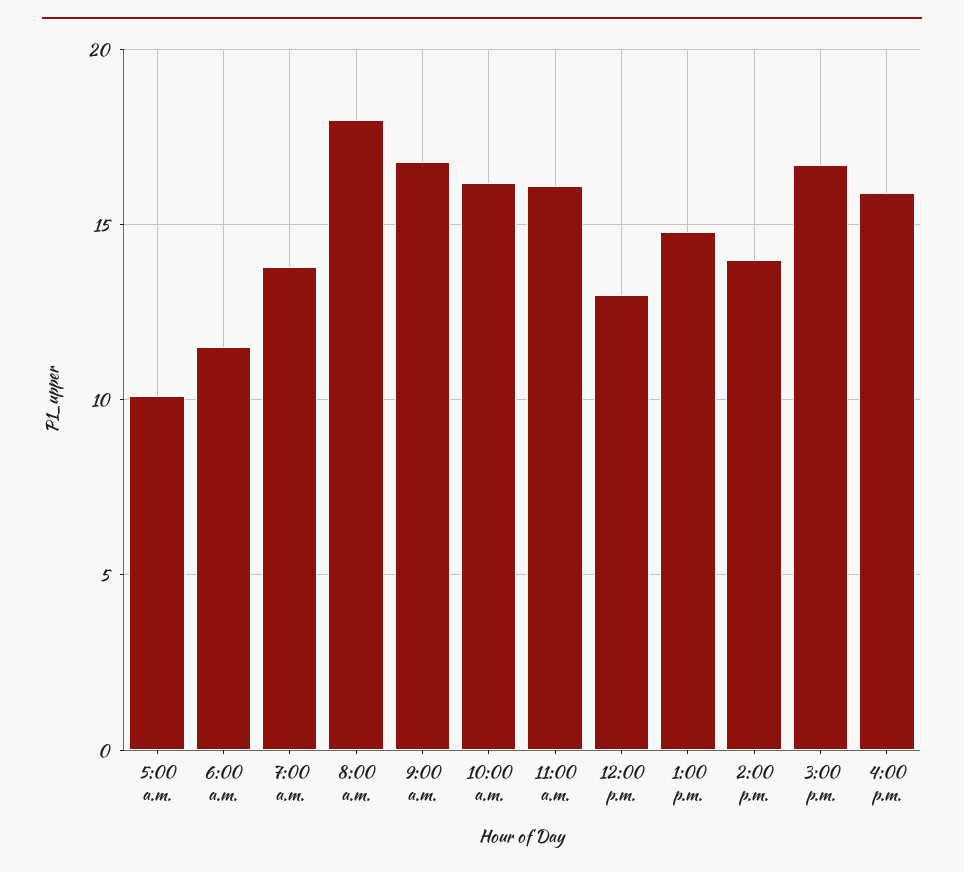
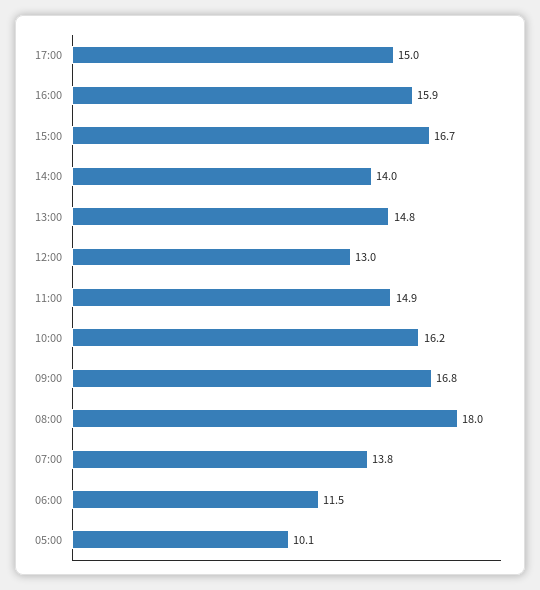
11:00 a.m.: 16 -> 14.9
17:00: none -> 15

